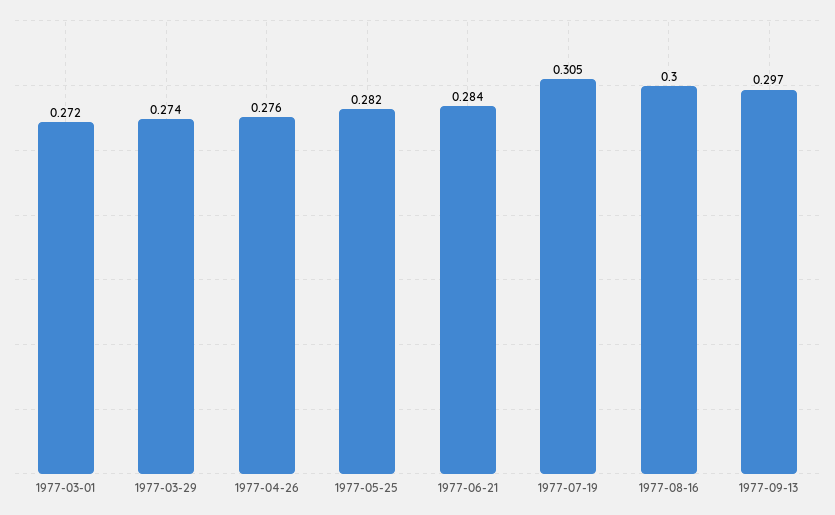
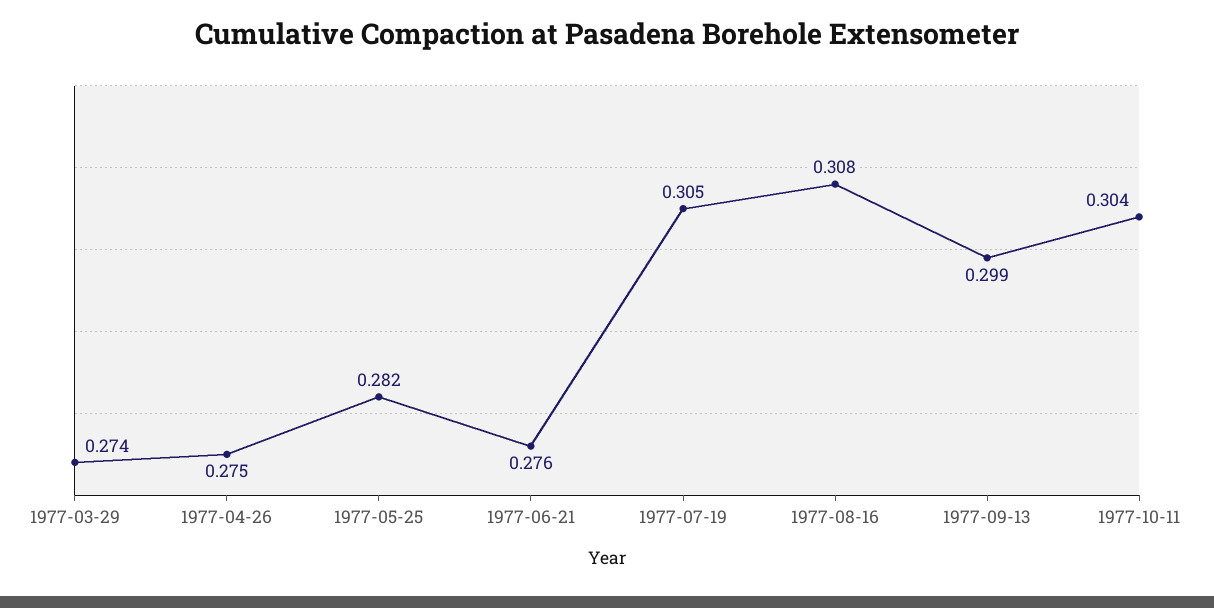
1977-03-01: 0.272 -> none
1977-04-26: 0.276 -> 0.275
1977-06-21: 0.284 -> 0.276
1977-08-16: 0.3 -> 0.308
1977-09-13: 0.297 -> 0.299
1977-10-11: none -> 0.304

